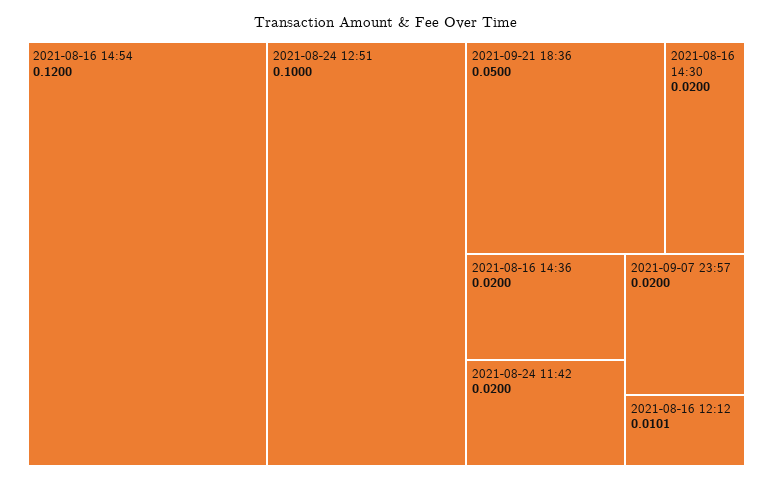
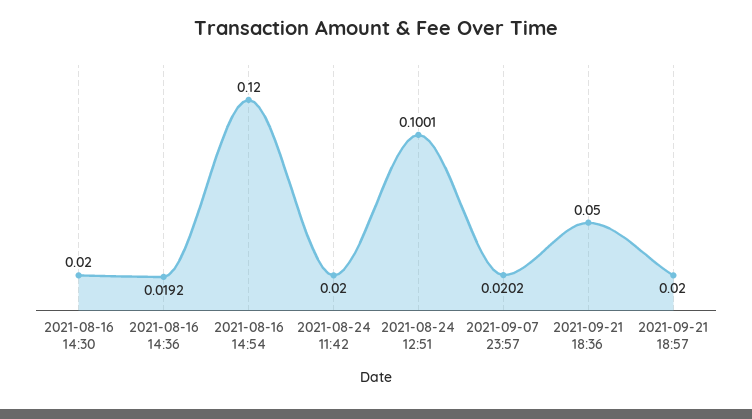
2021-08-24 12:51: 0.1 -> 0.1001
2021-08-16 14:36: 0.02 -> 0.0192
2021-09-07 23:57: 0.02 -> 0.0202
2021-08-16 12:12: 0.0101 -> none
2021-09-21 18:57: none -> 0.02

